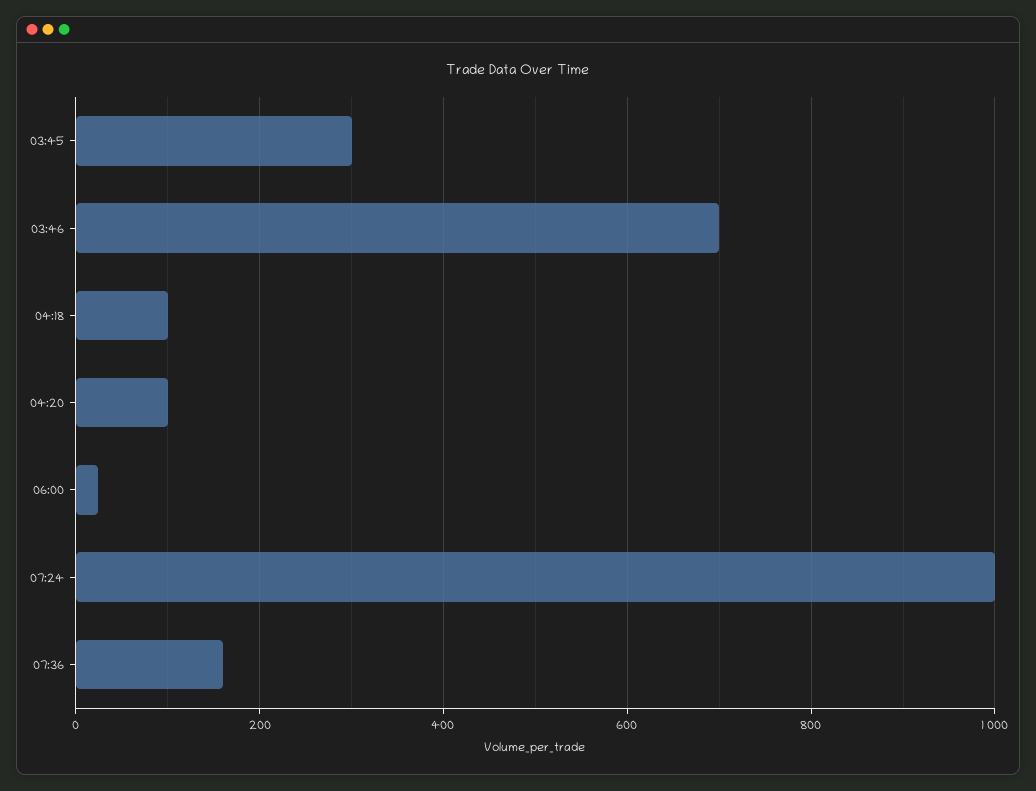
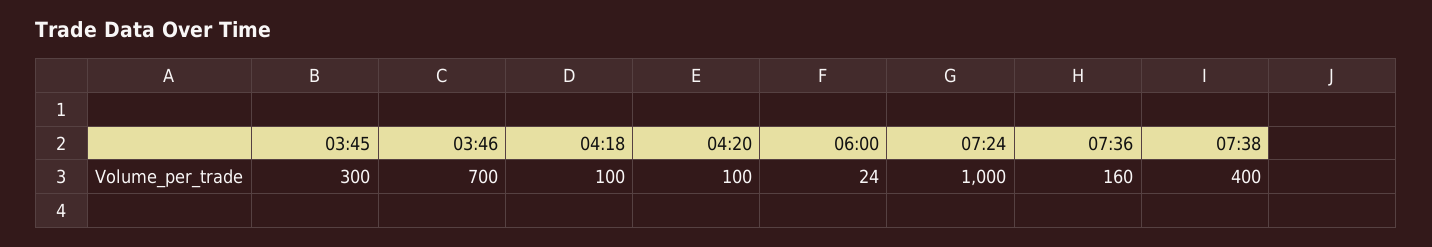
07:38: none -> 400

